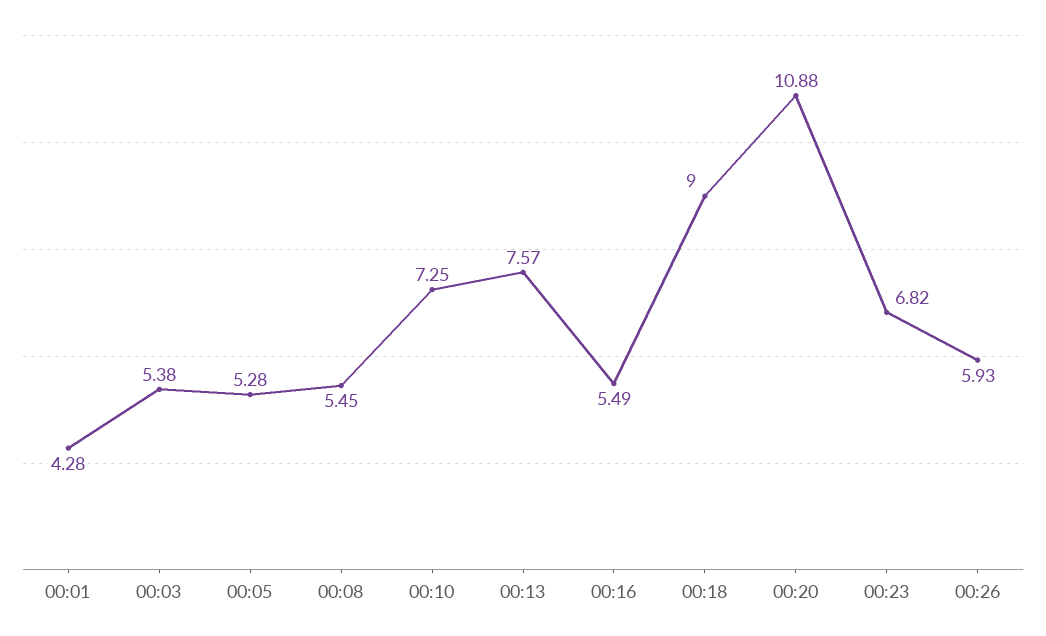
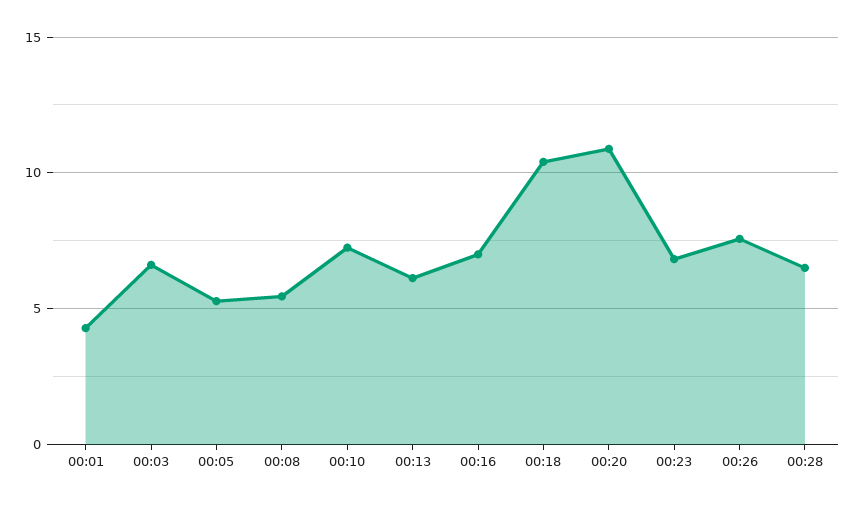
00:03: 5.38 -> 6.5
00:13: 7.57 -> 6
00:16: 5.49 -> 7
00:18: 9 -> 10.5
00:26: 5.93 -> 7.5
00:28: none -> 6.5

